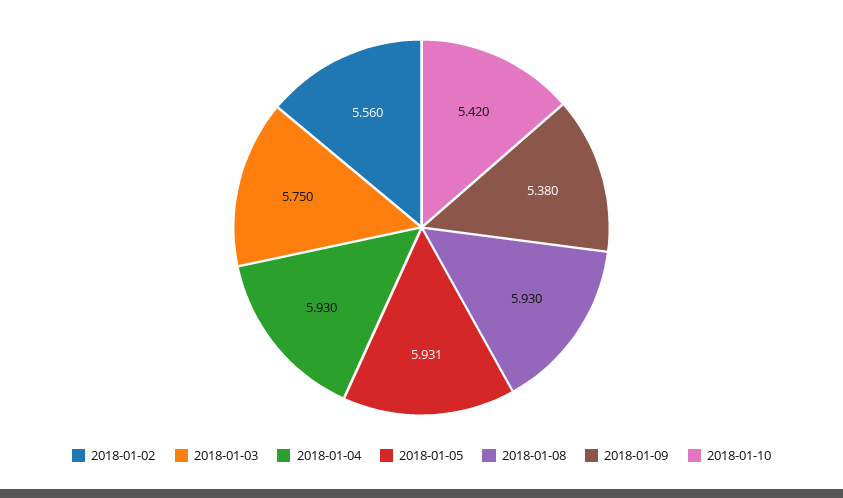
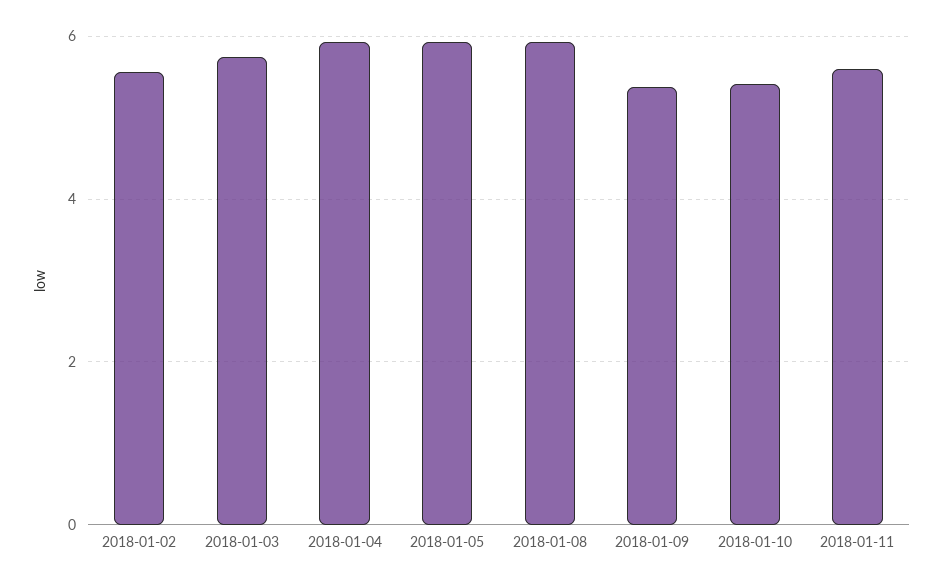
2018-01-11: none -> 5.6

